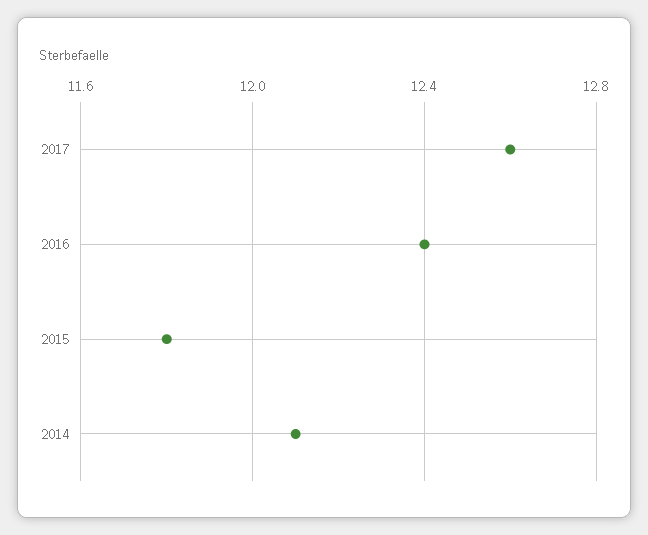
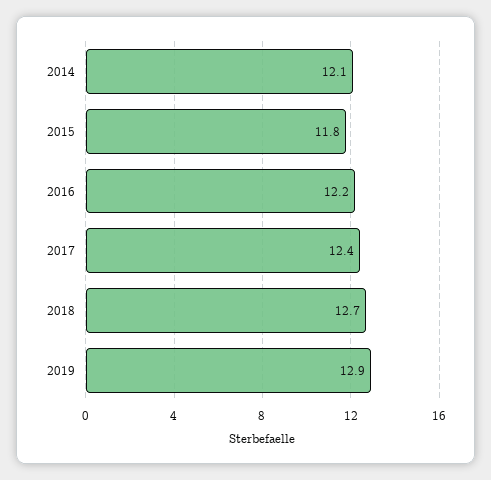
2017: 12.6 -> 12.4
2016: 12.4 -> 12.2
2018: none -> 12.7
2019: none -> 12.9

